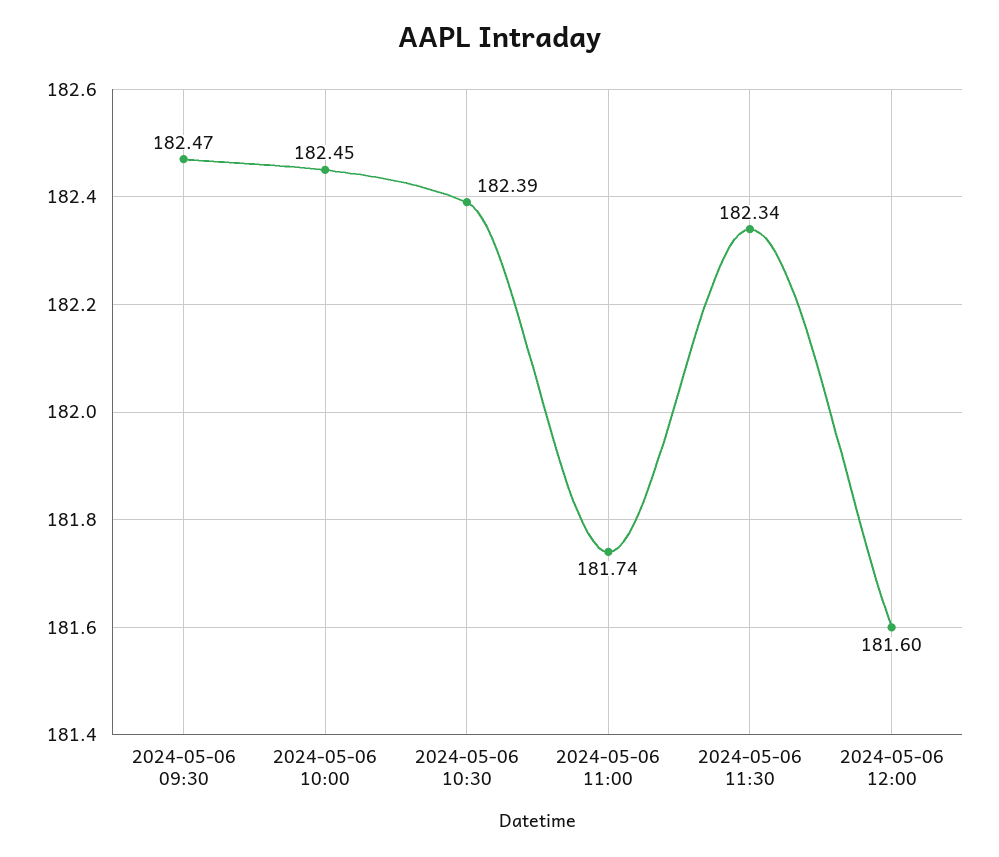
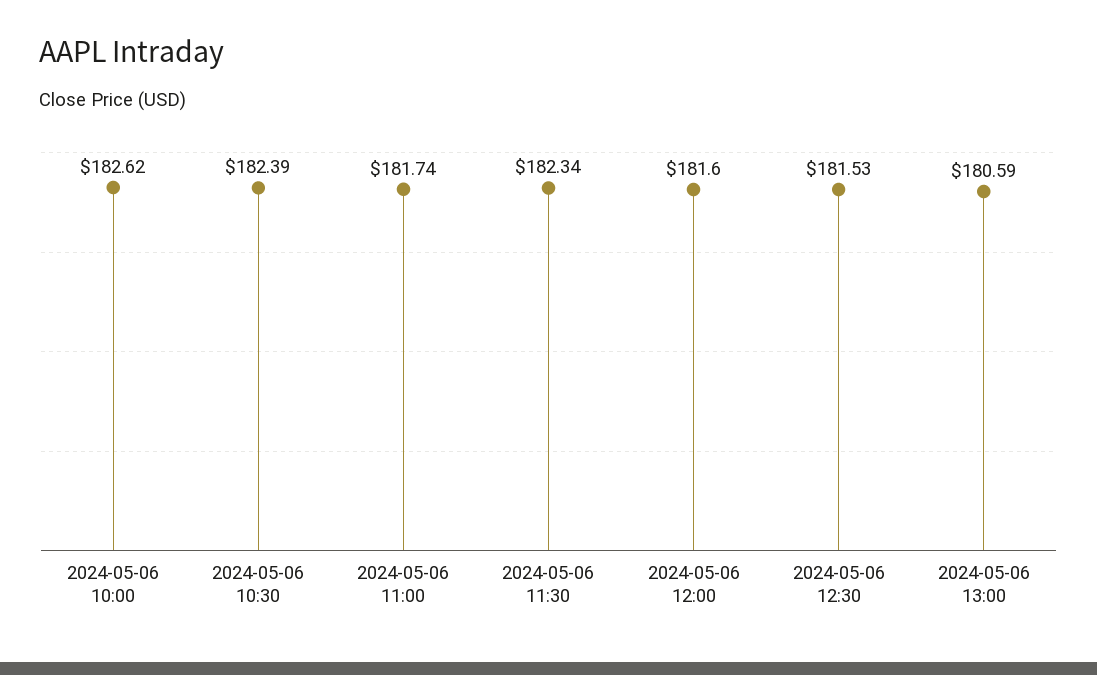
2024-05-06 09:30: 182.47 -> none
2024-05-06 10:00: 182.45 -> 182.62
2024-05-06 12:30: none -> 181.53
2024-05-06 13:00: none -> 180.59

